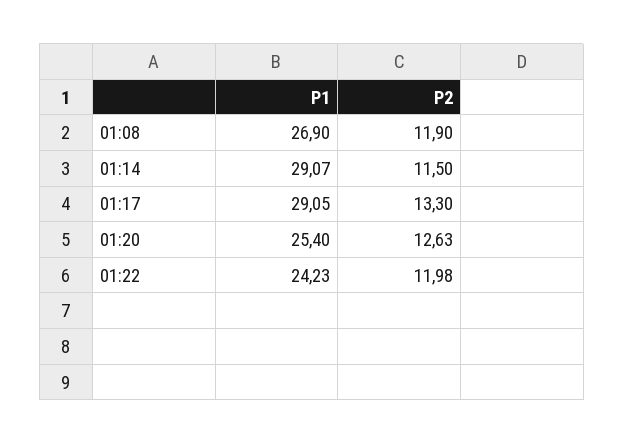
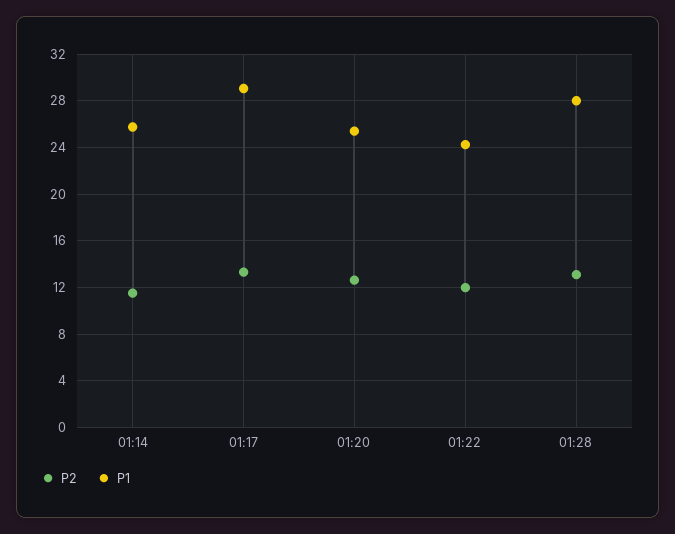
P1, 01:08: 26.9 -> none
P2, 01:08: 11.9 -> none
P1, 01:14: 29.07 -> 26
P2, 01:28: none -> 13
P1, 01:28: none -> 28

